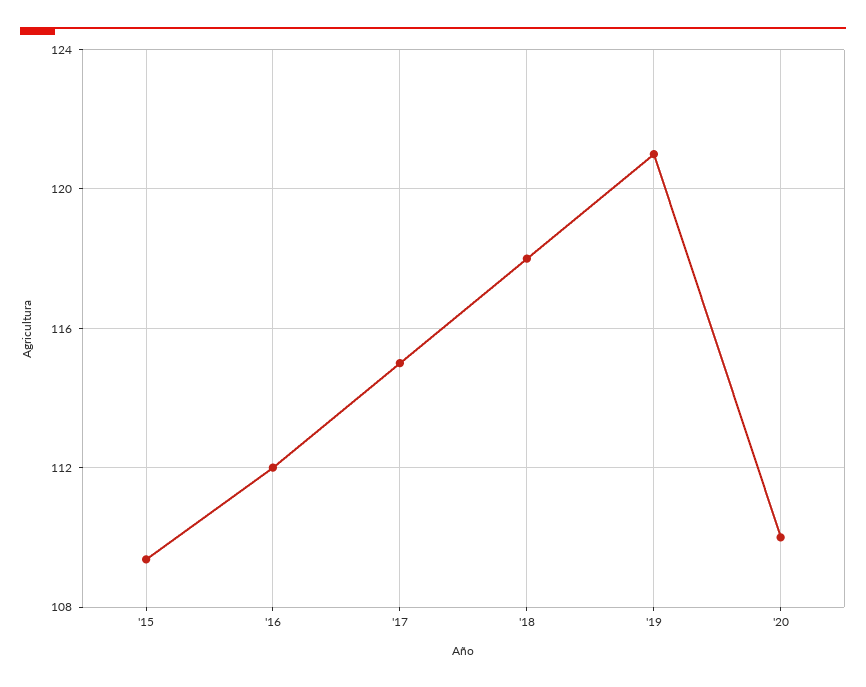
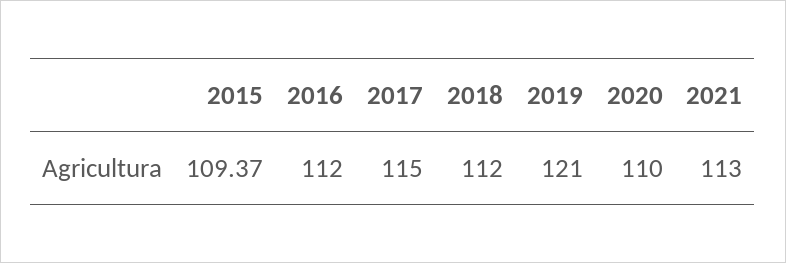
'18: 118 -> 112
2021: none -> 113

